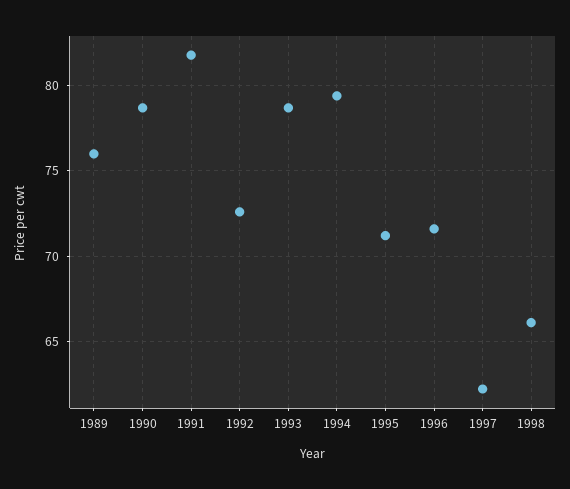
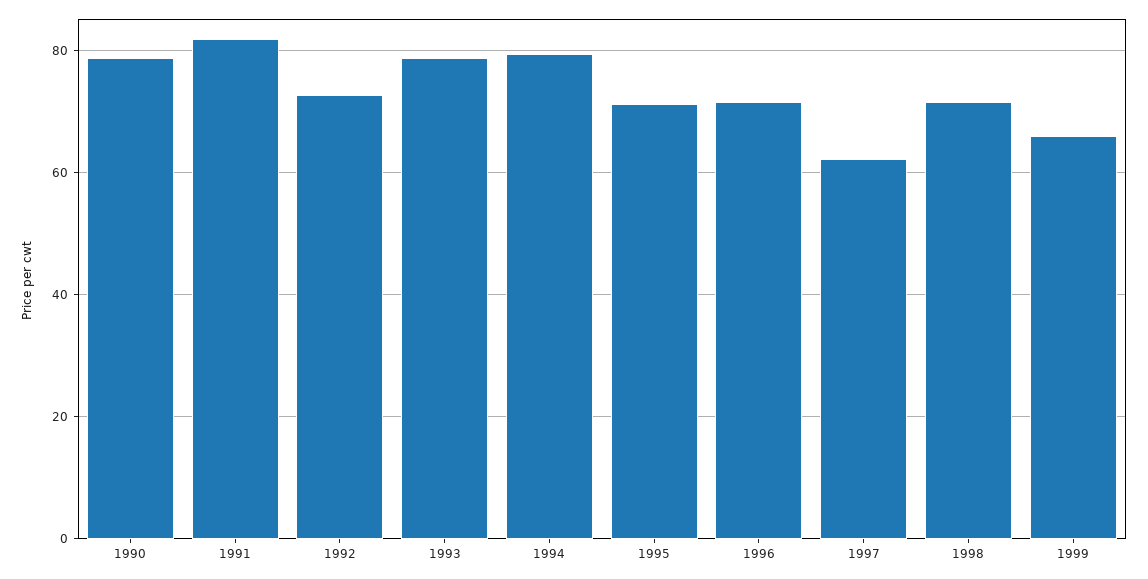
1989: 76 -> none
1998: 66 -> 72
1999: none -> 66

